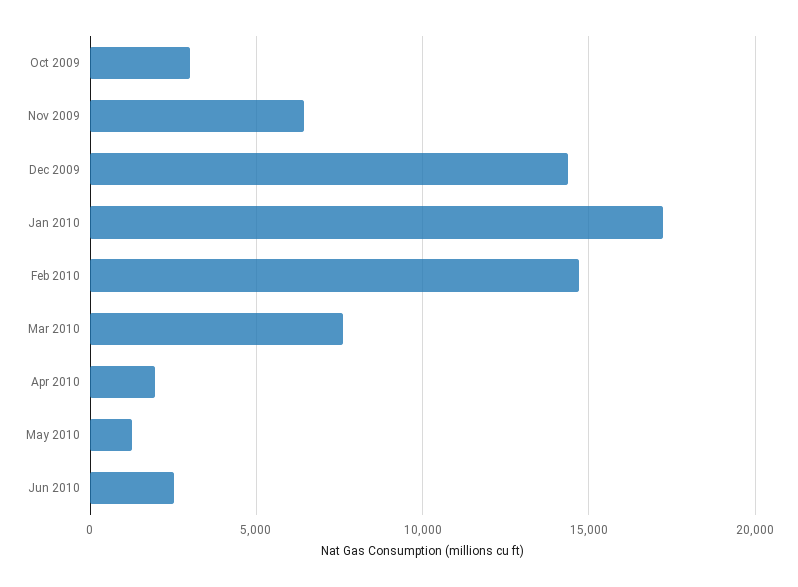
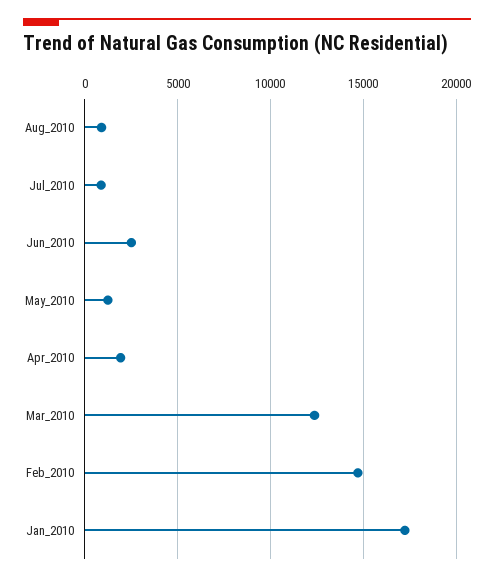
Oct 2009: 3000 -> none
Nov 2009: 6500 -> none
Dec 2009: 14500 -> none
Mar 2010: 7500 -> 12500
Aug_2010: none -> 1000
Jul_2010: none -> 1000

